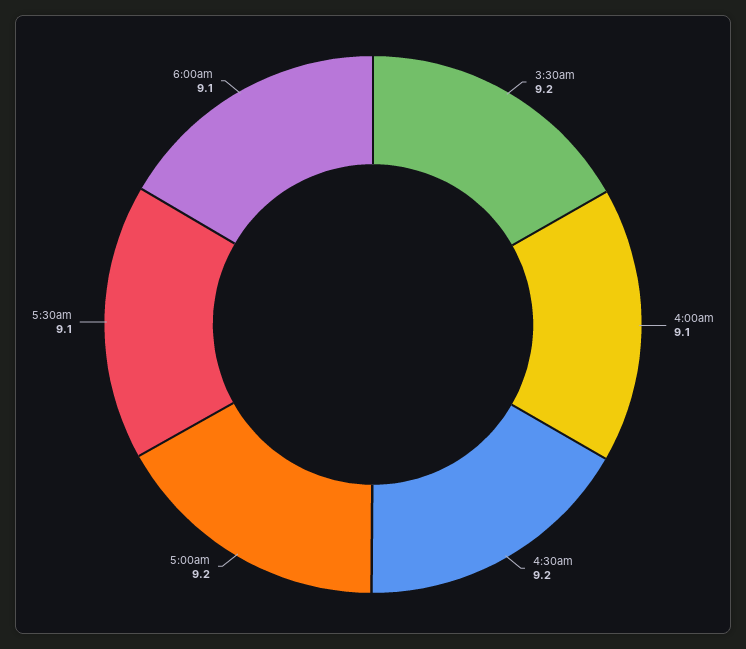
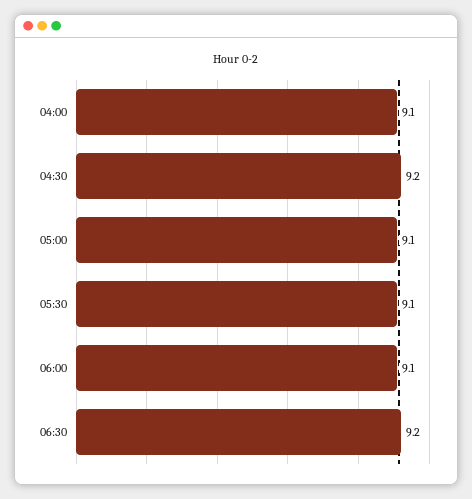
3:30am: 9.2 -> none
5:00am: 9.2 -> 9.1
06:30: none -> 9.2

